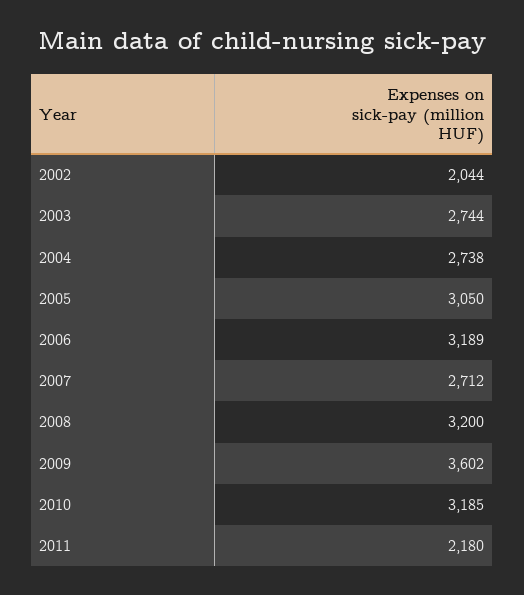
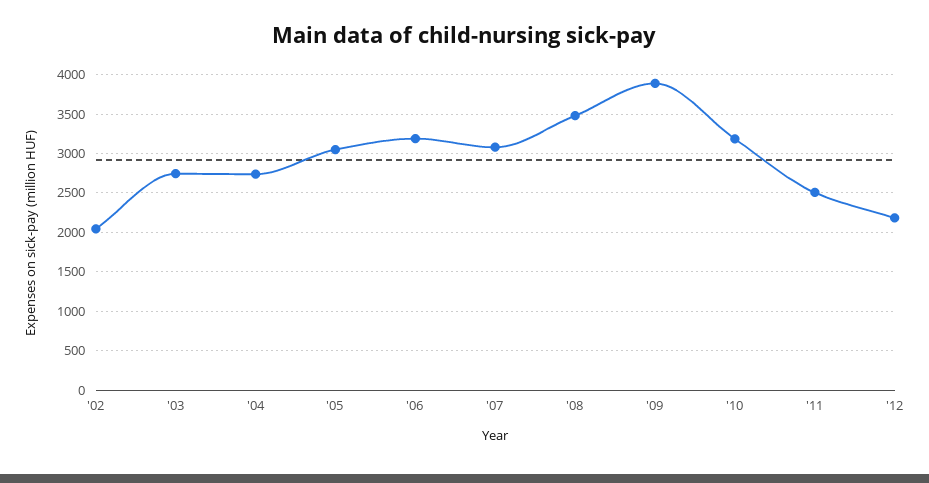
2007: 2712 -> 3100
2008: 3200 -> 3500
2009: 3602 -> 3900
2011: 2180 -> 2500
'12: none -> 2200

